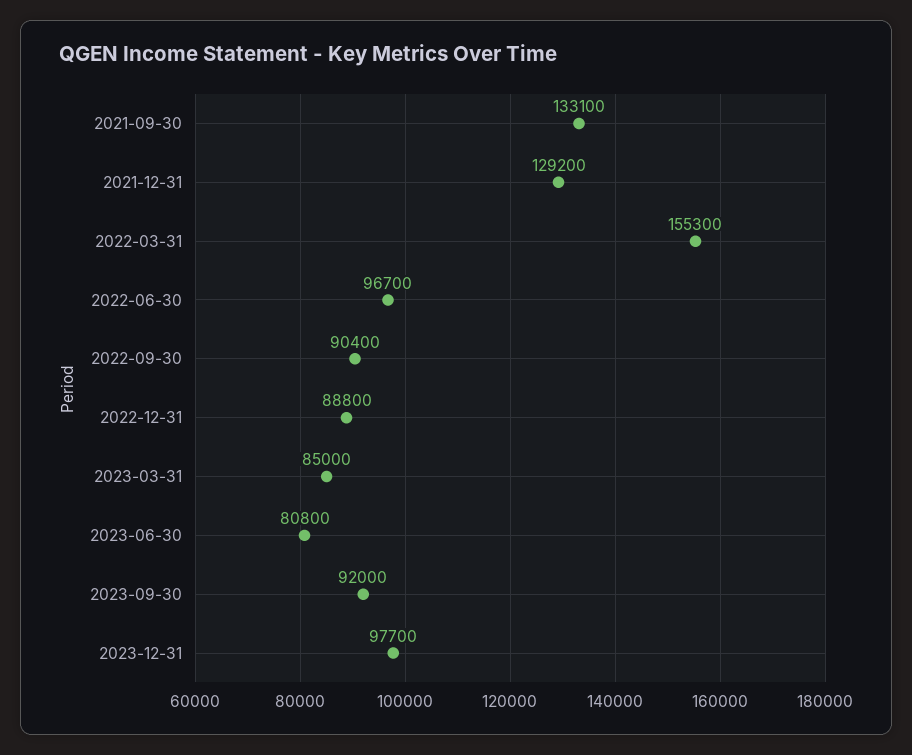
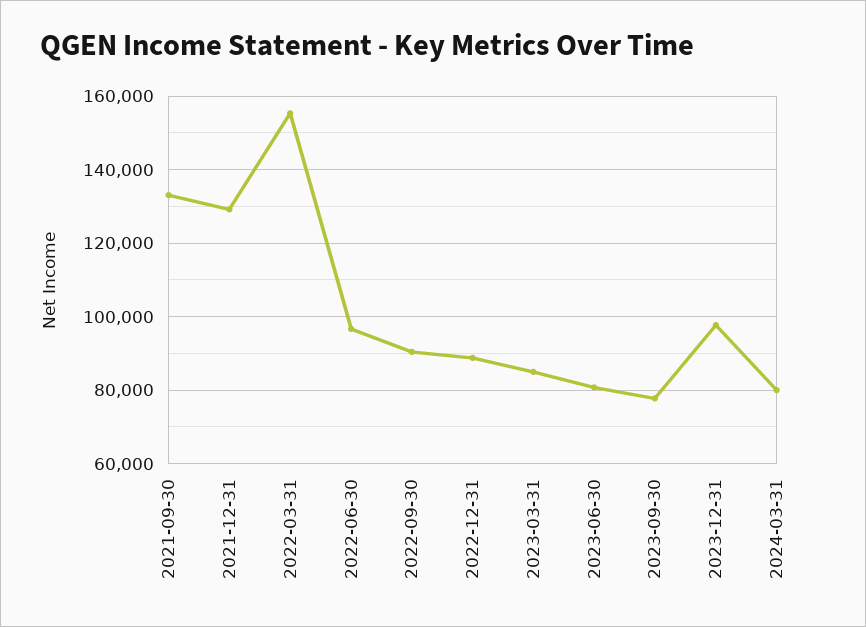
2023-09-30: 92000 -> 78000
2024-03-31: none -> 80000

